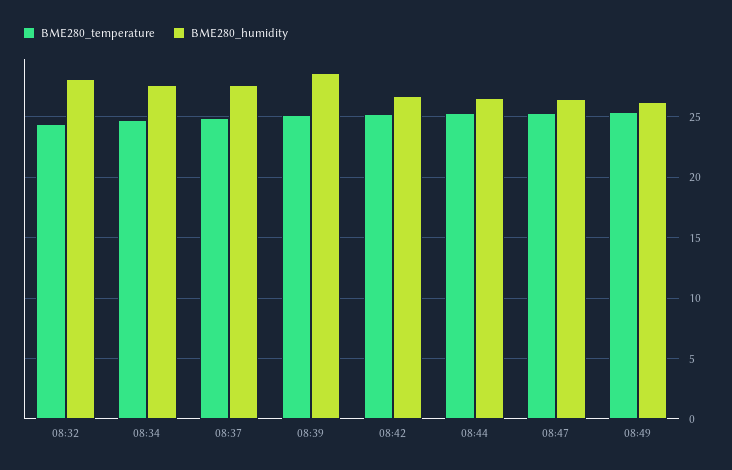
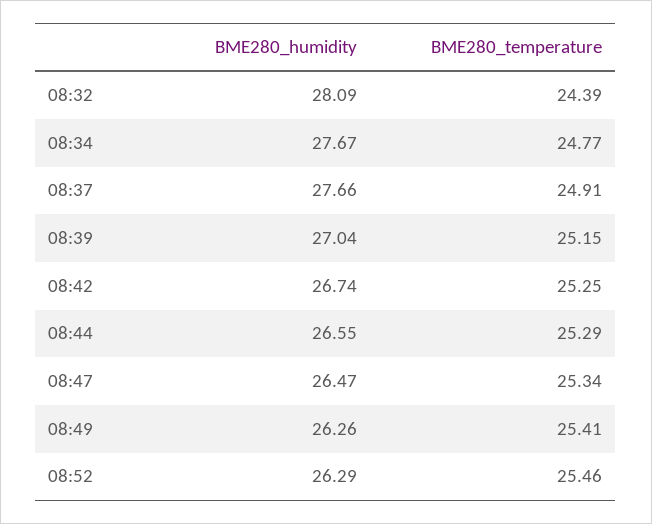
BME280_humidity, 08:39: 28.5 -> 27.04
BME280_humidity, 08:52: none -> 26.29
BME280_temperature, 08:52: none -> 25.46

